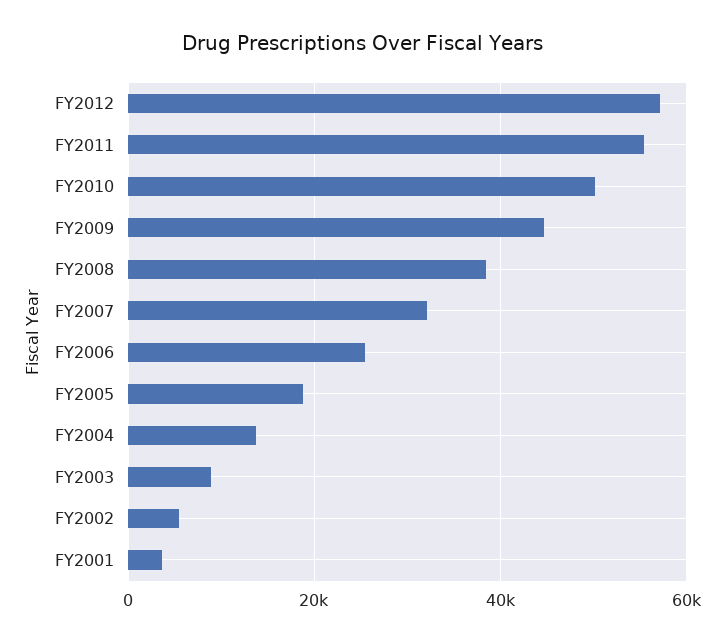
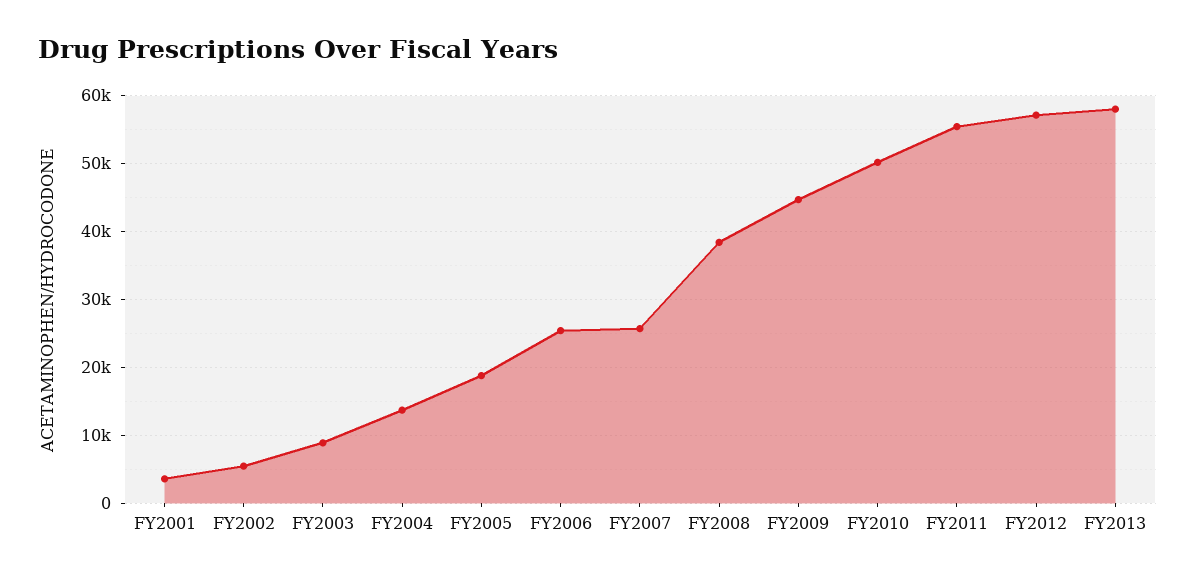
FY2007: 32000 -> 26000
FY2013: none -> 58000

